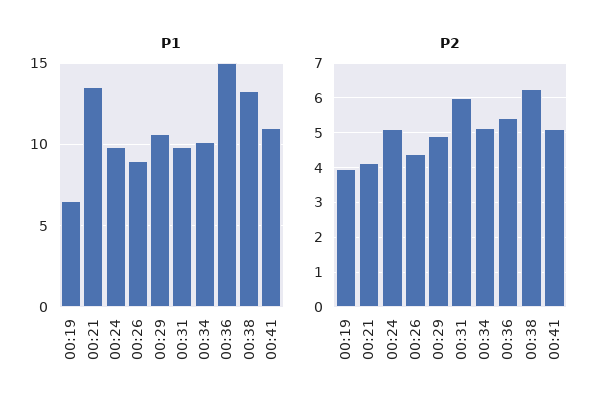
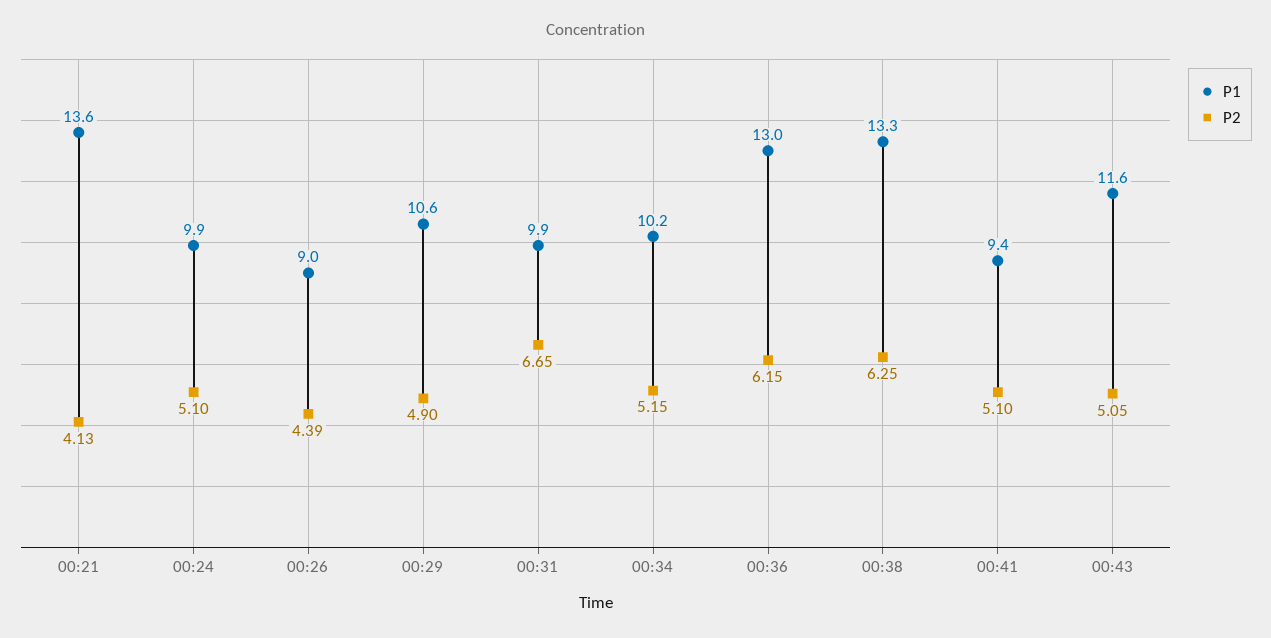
P1, 00:19: 6.5 -> none
P1, 00:36: 15 -> 13
P1, 00:41: 11 -> 9.4
P2, 00:19: 4 -> none
P2, 00:31: 6 -> 6.65
P2, 00:36: 5.4 -> 6.15
P1, 00:43: none -> 11.6
P2, 00:43: none -> 5.05

